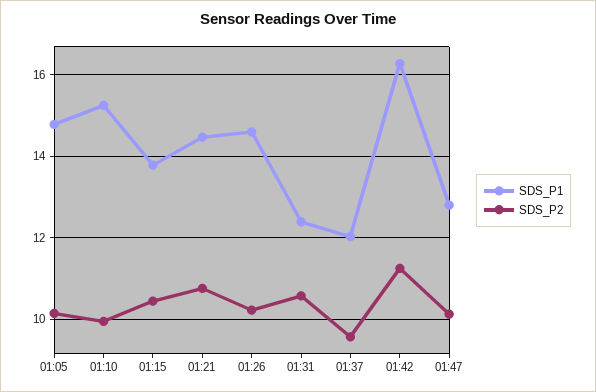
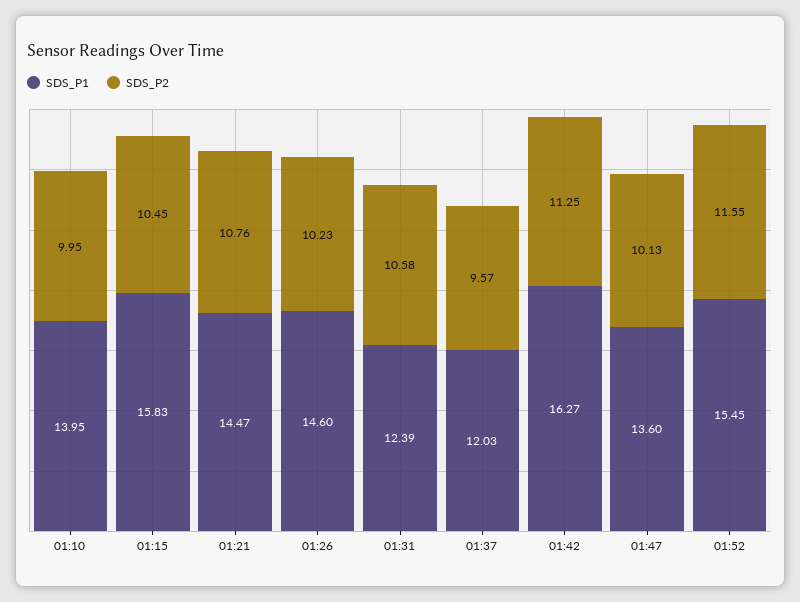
SDS_P1, 01:05: 14.8 -> none
SDS_P2, 01:05: 10.2 -> none
SDS_P1, 01:10: 15.2 -> 13.95
SDS_P1, 01:15: 13.8 -> 15.83
SDS_P1, 01:47: 12.8 -> 13.6
SDS_P1, 01:52: none -> 15.45
SDS_P2, 01:52: none -> 11.55

